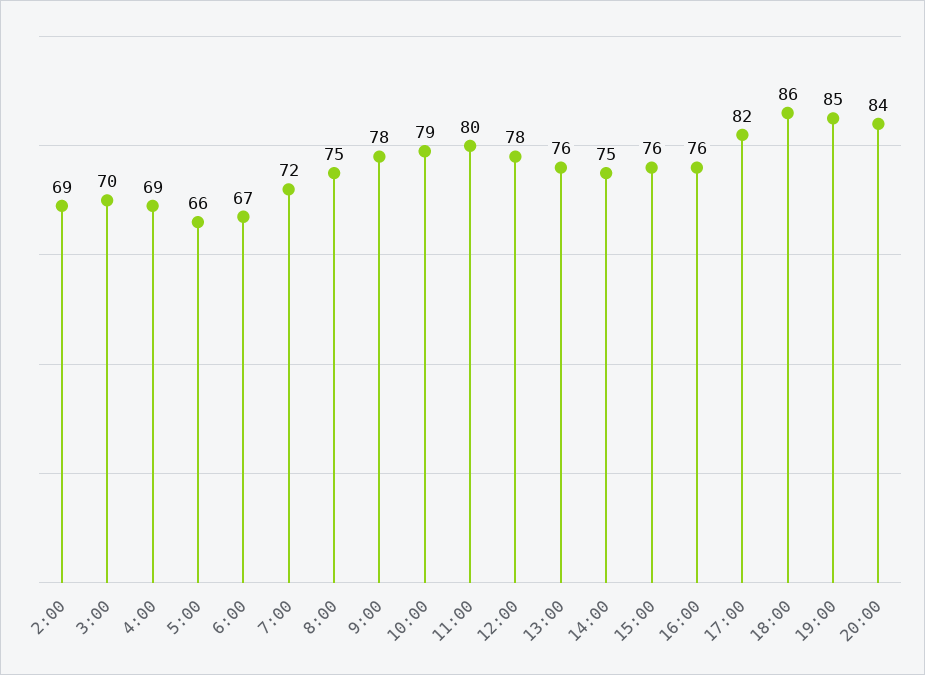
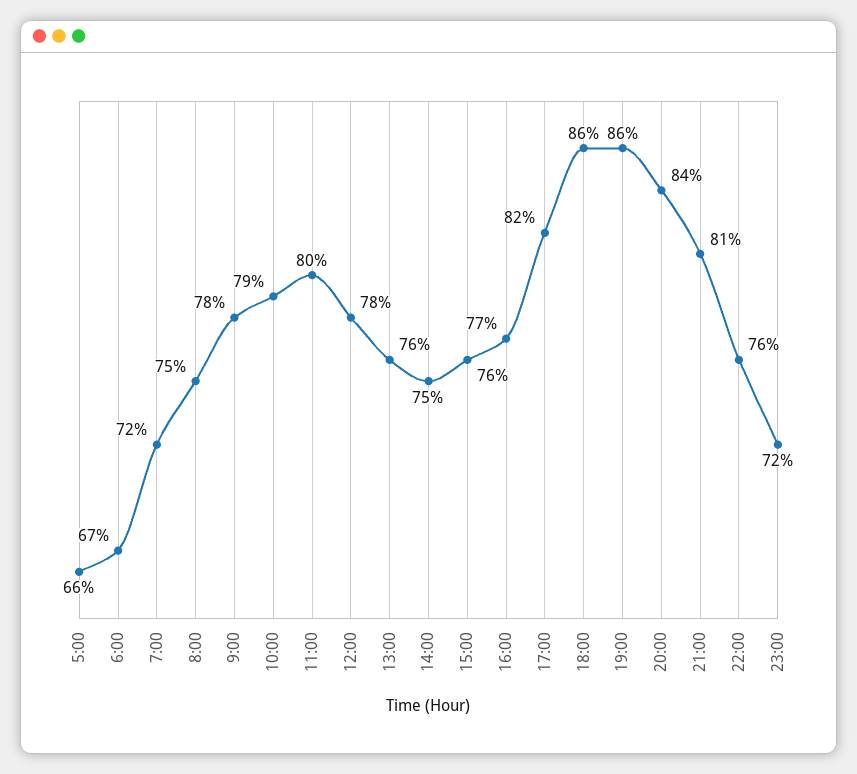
2:00: 69 -> none
3:00: 70 -> none
4:00: 69 -> none
16:00: 76 -> 77
19:00: 85 -> 86
21:00: none -> 81
22:00: none -> 76
23:00: none -> 72

